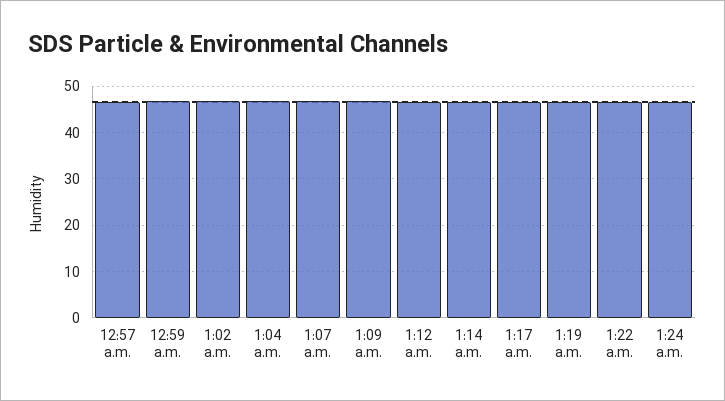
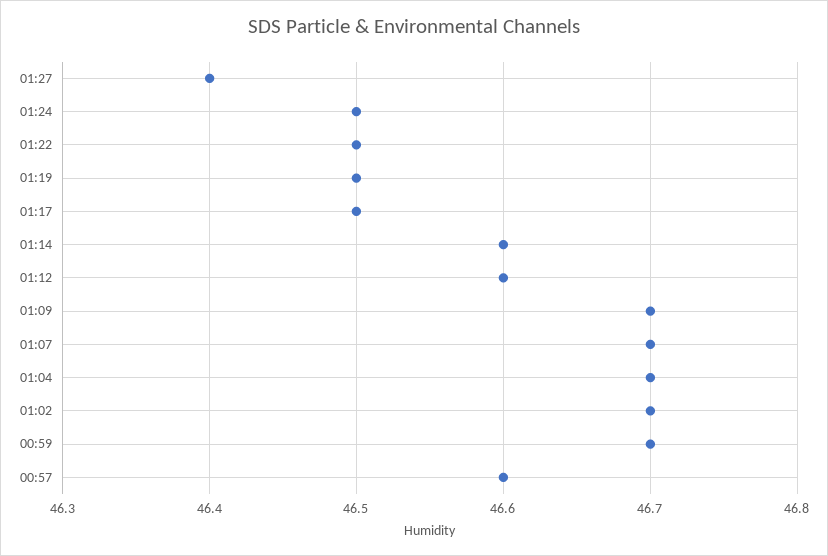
01:27: none -> 46.4

